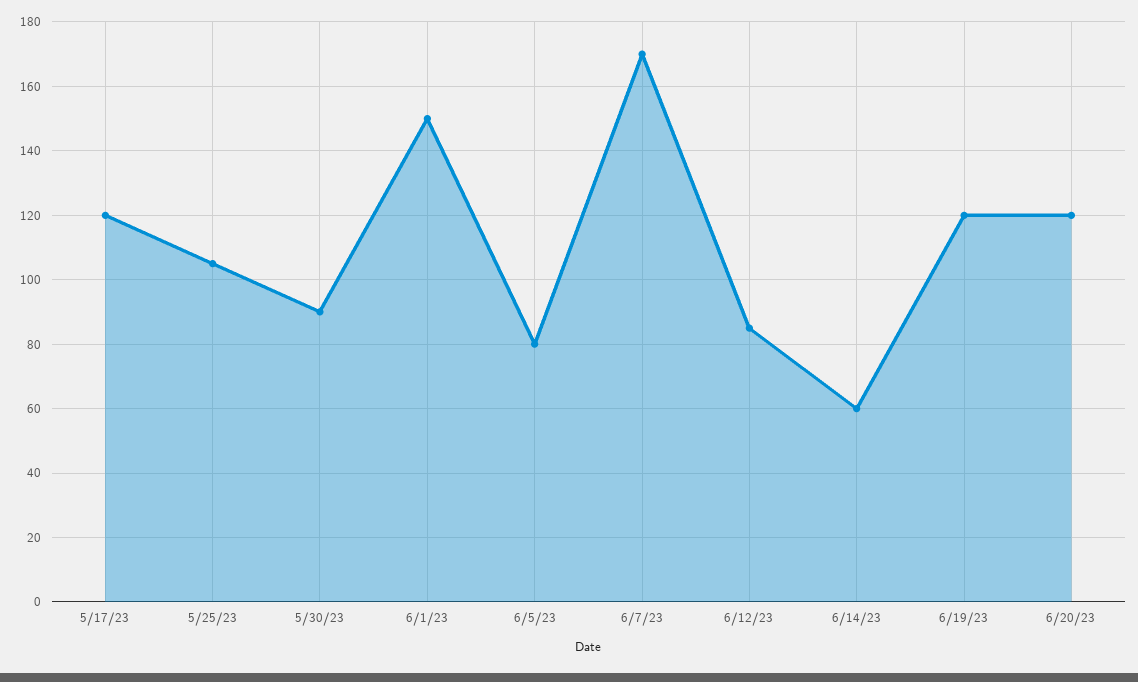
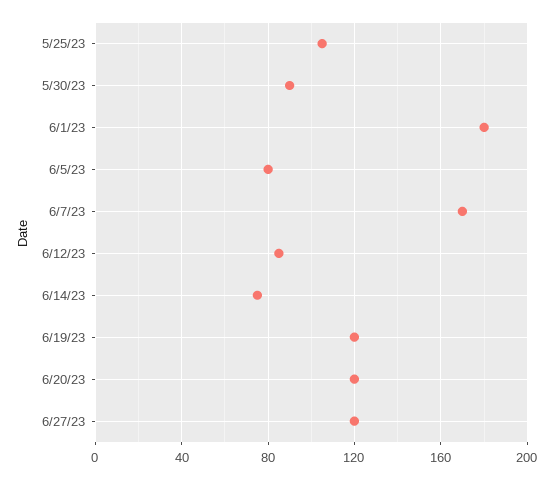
5/17/23: 120 -> none
6/1/23: 150 -> 180
6/14/23: 60 -> 75
6/27/23: none -> 120

